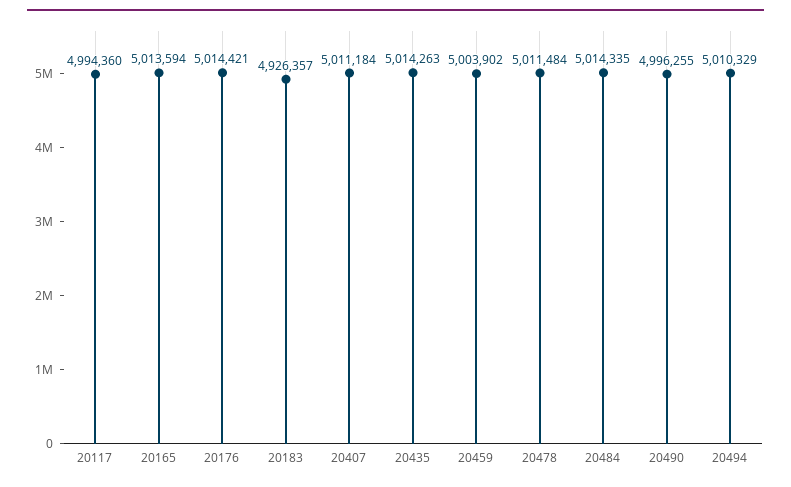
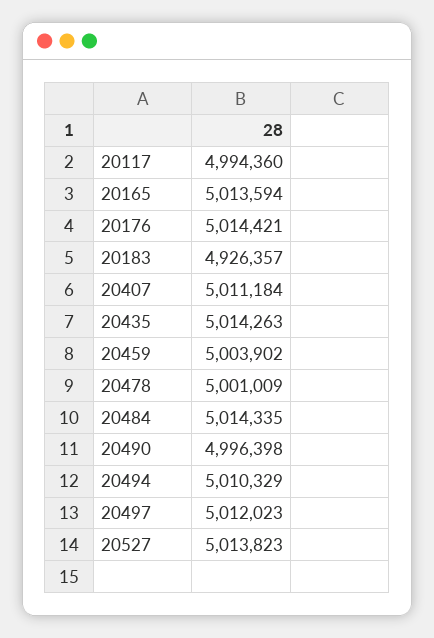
20478: 5011484 -> 5001009
20490: 4996255 -> 4996398
20497: none -> 5012023
20527: none -> 5013823

